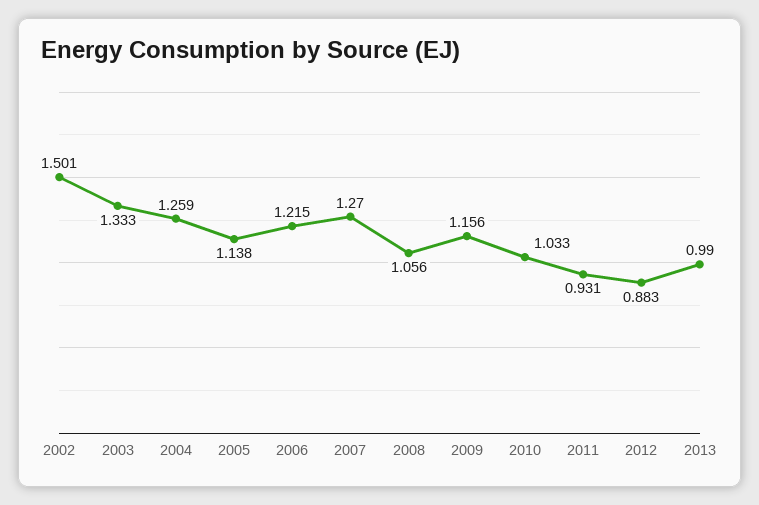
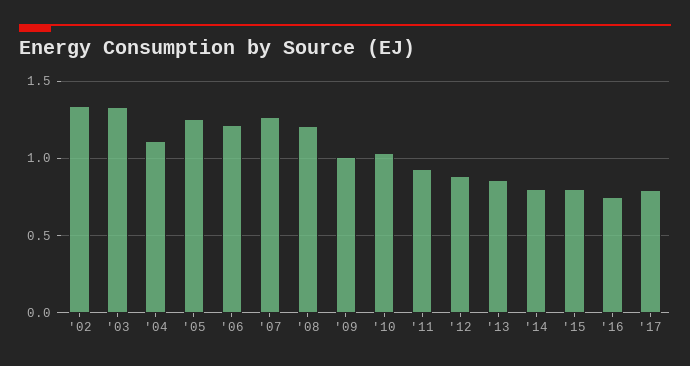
2002: 1.501 -> 1.35
2004: 1.259 -> 1.1
2005: 1.138 -> 1.25
2008: 1.056 -> 1.2
2009: 1.156 -> 1
2013: 0.99 -> 0.85
'14: none -> 0.8
'15: none -> 0.8
'16: none -> 0.75
'17: none -> 0.8

